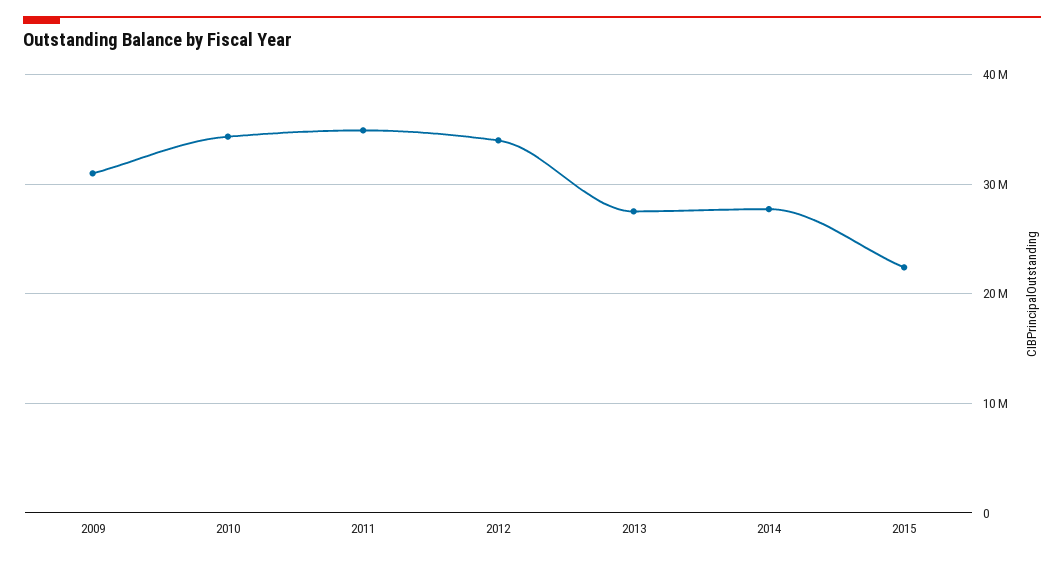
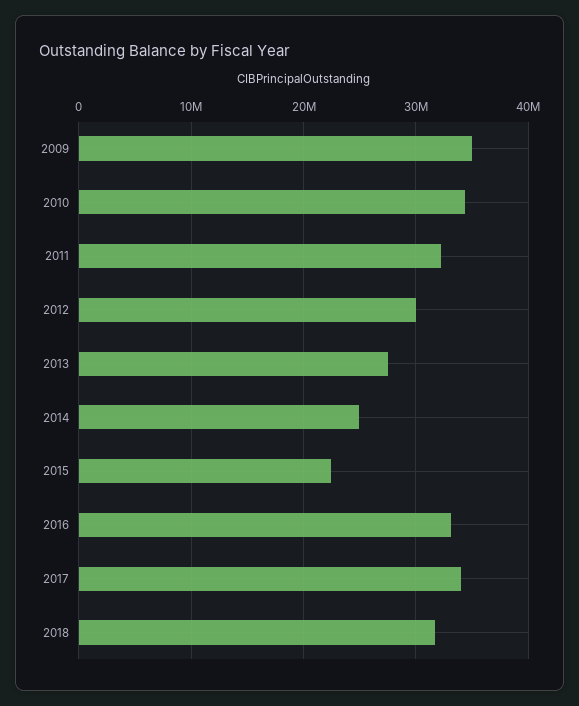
2009: 31000000 -> 35000000
2011: 35000000 -> 32000000
2012: 34000000 -> 30000000
2014: 28000000 -> 25000000
2016: none -> 33000000
2017: none -> 34000000
2018: none -> 32000000

